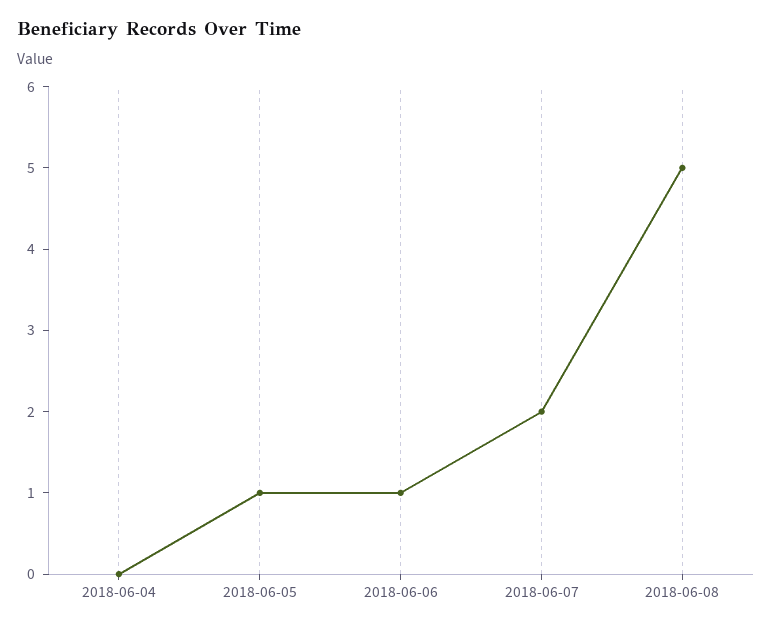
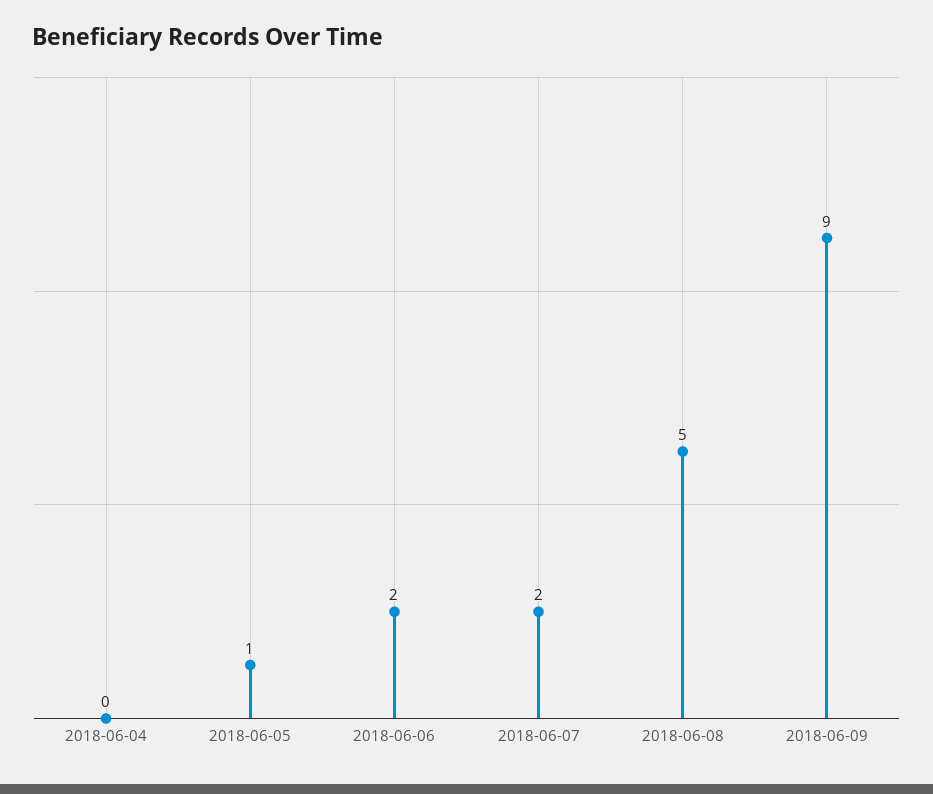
2018-06-06: 1 -> 2
2018-06-09: none -> 9

